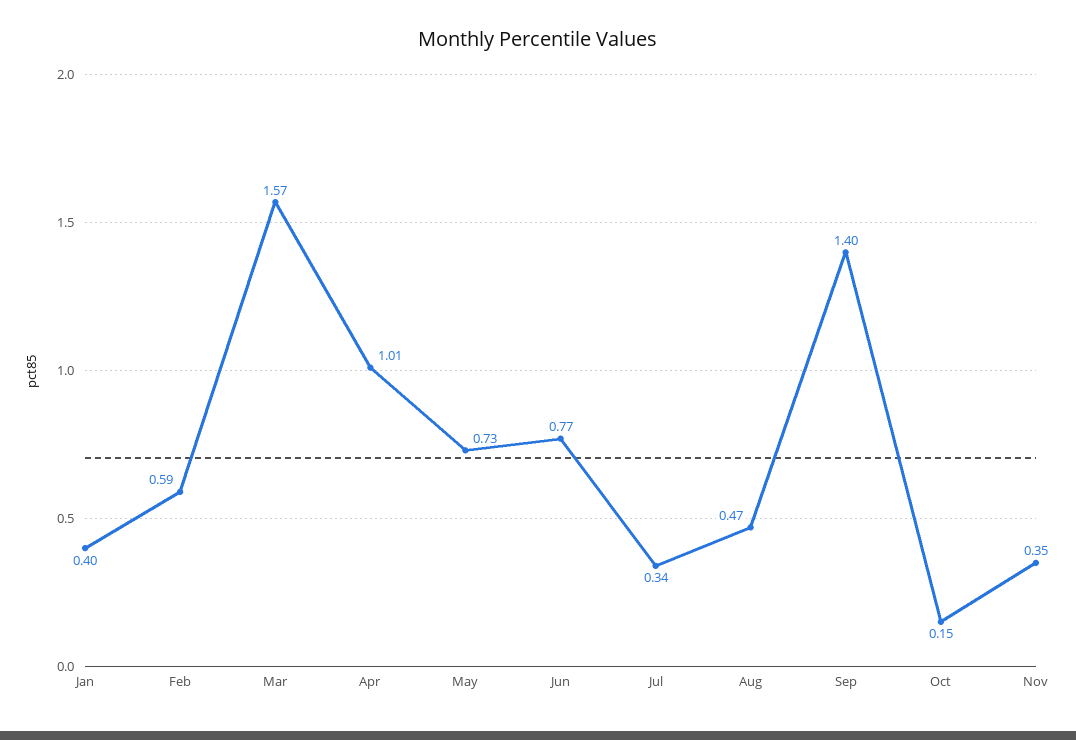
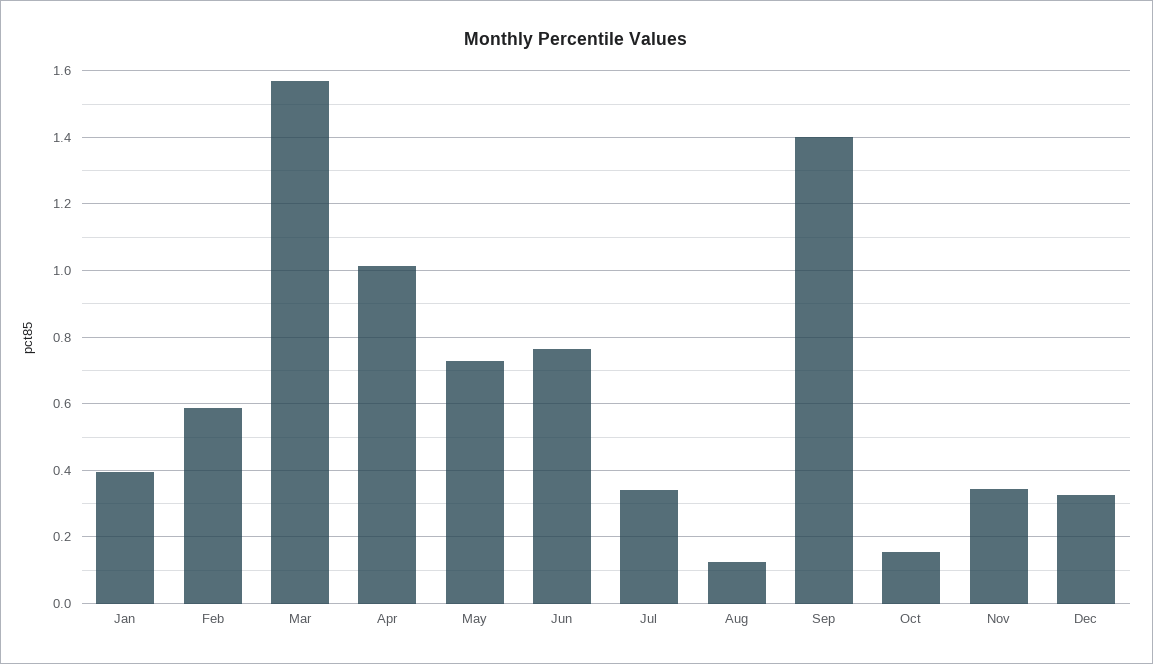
Aug: 0.47 -> 0.12
Dec: none -> 0.32

